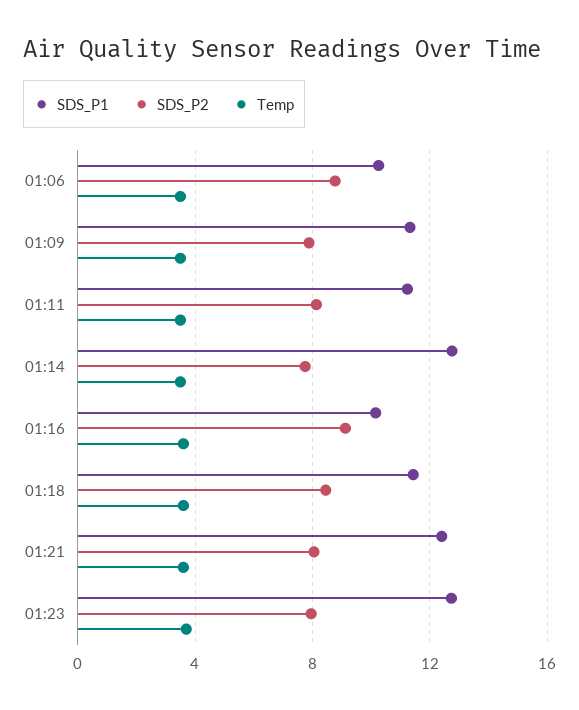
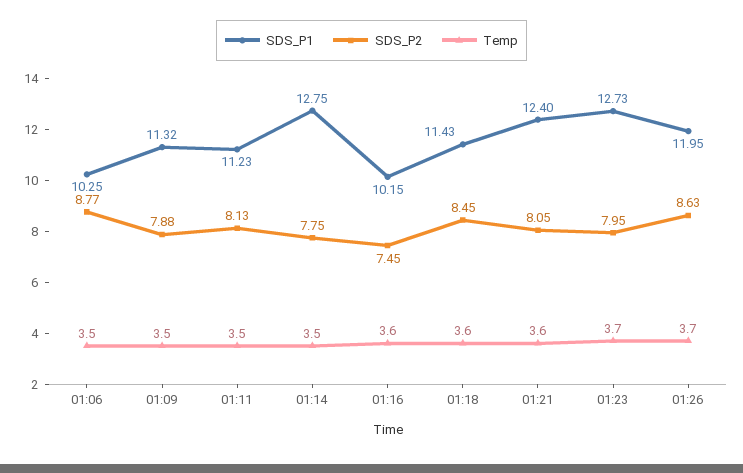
SDS_P2, 01:16: 9 -> 7.45
SDS_P1, 01:26: none -> 11.95
SDS_P2, 01:26: none -> 8.63
Temp, 01:26: none -> 3.7

